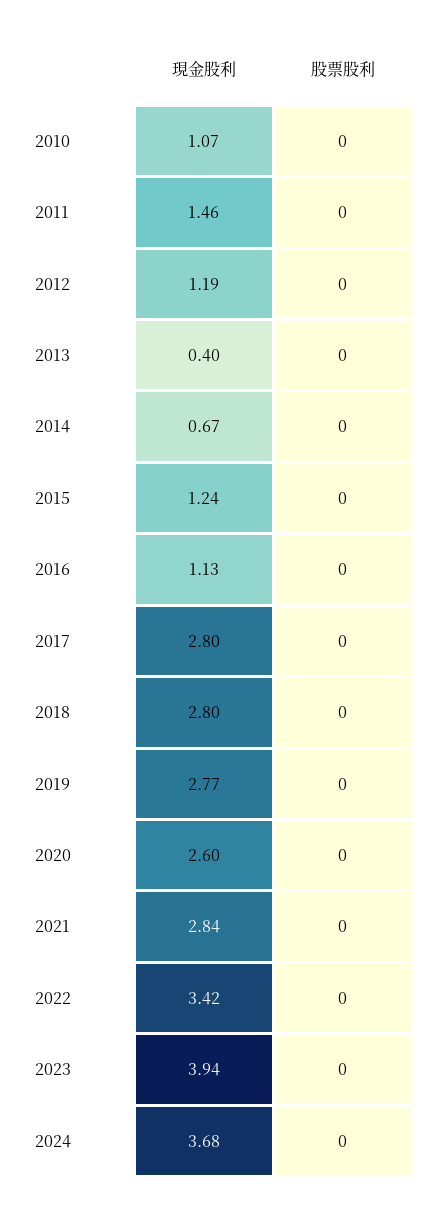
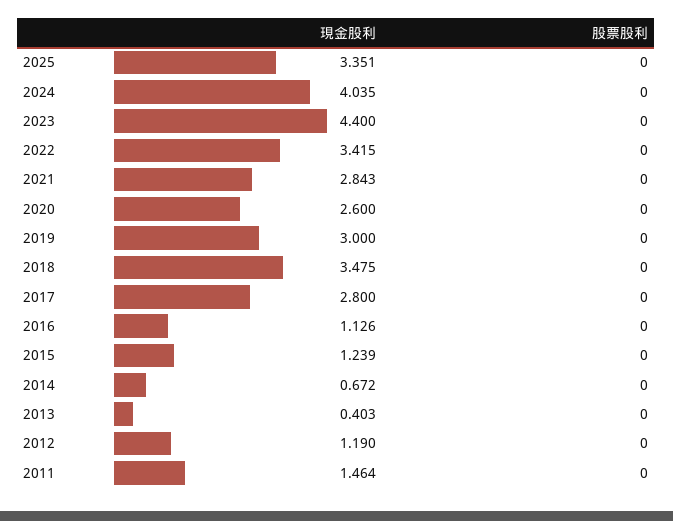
現金股利, 2010: 1.07 -> none
股票股利, 2010: 0 -> none
現金股利, 2018: 2.8 -> 3.475
現金股利, 2019: 2.77 -> 3
現金股利, 2023: 3.94 -> 4.4
現金股利, 2024: 3.68 -> 4.035
現金股利, 2025: none -> 3.351
股票股利, 2025: none -> 0

